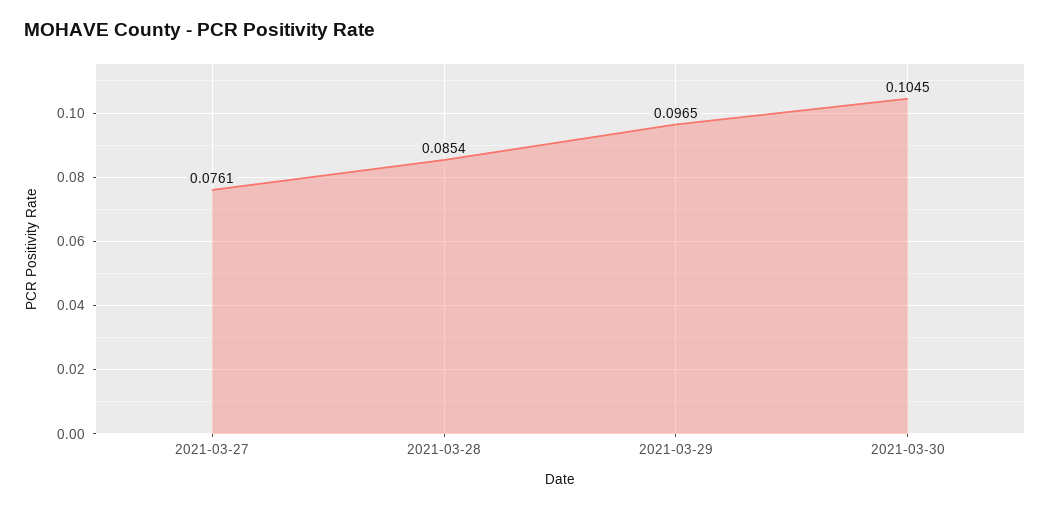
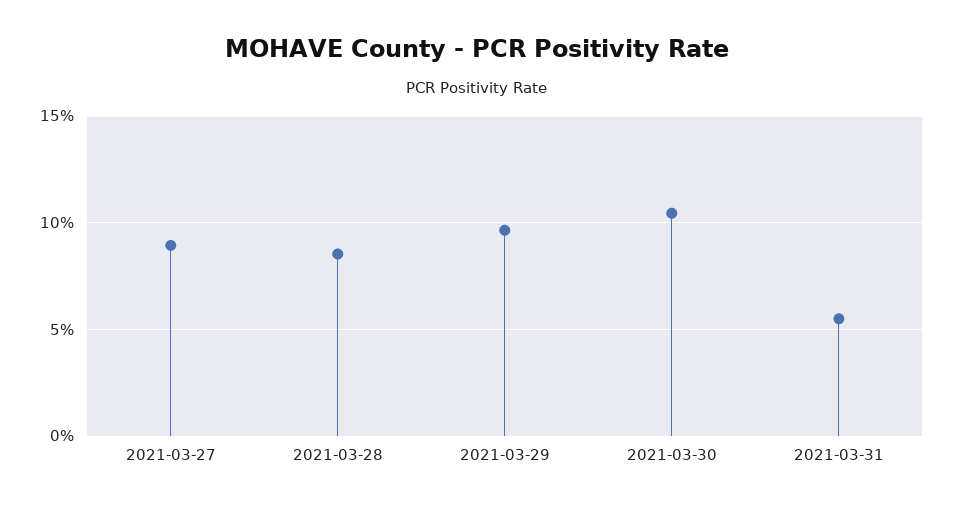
2021-03-27: 0.0761 -> 0.09
2021-03-31: none -> 0.055

